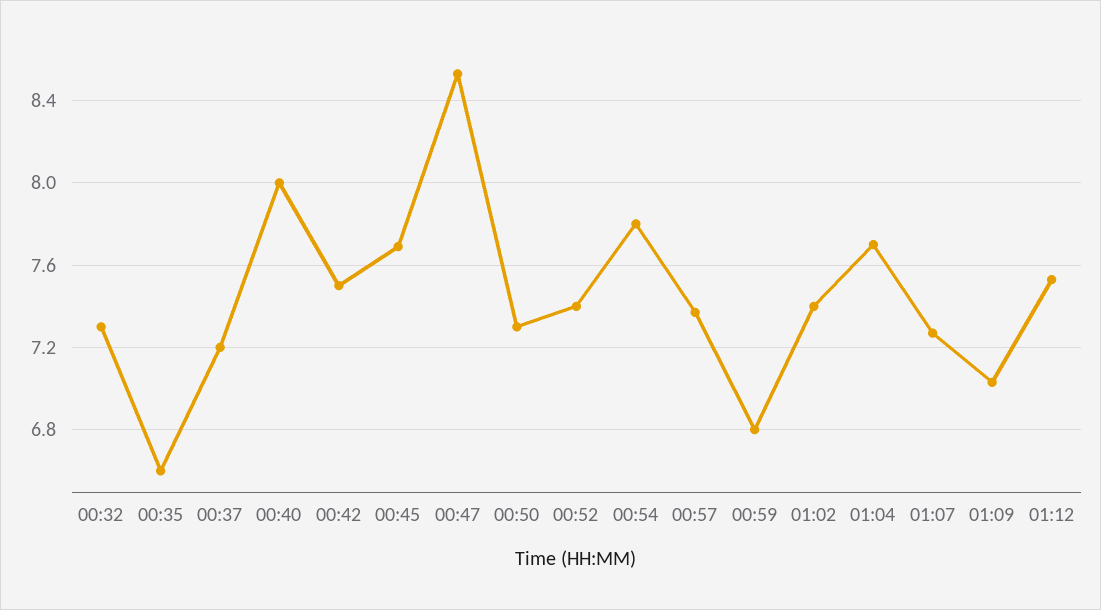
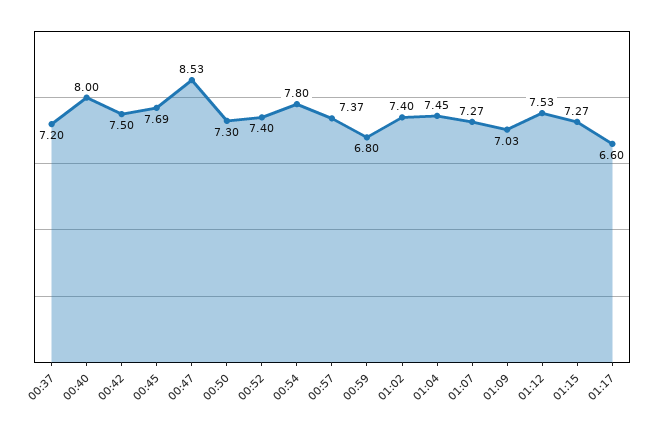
00:32: 7.3 -> none
00:35: 6.6 -> none
01:04: 7.7 -> 7.45
01:15: none -> 7.27
01:17: none -> 6.6

